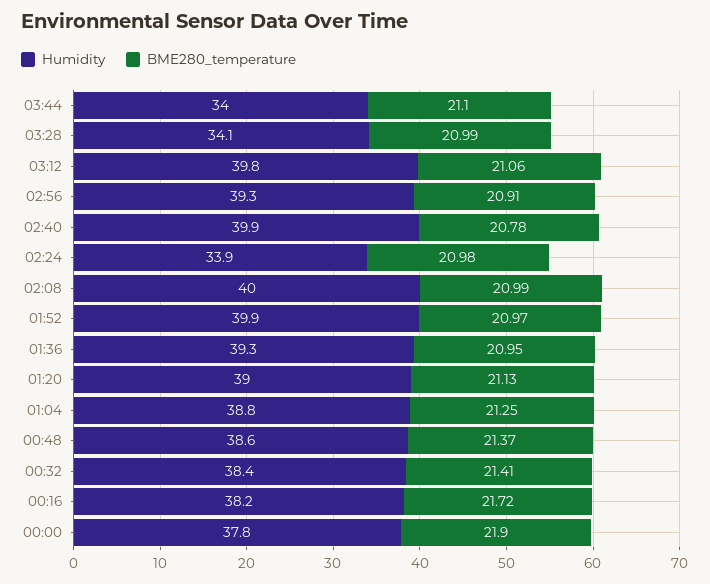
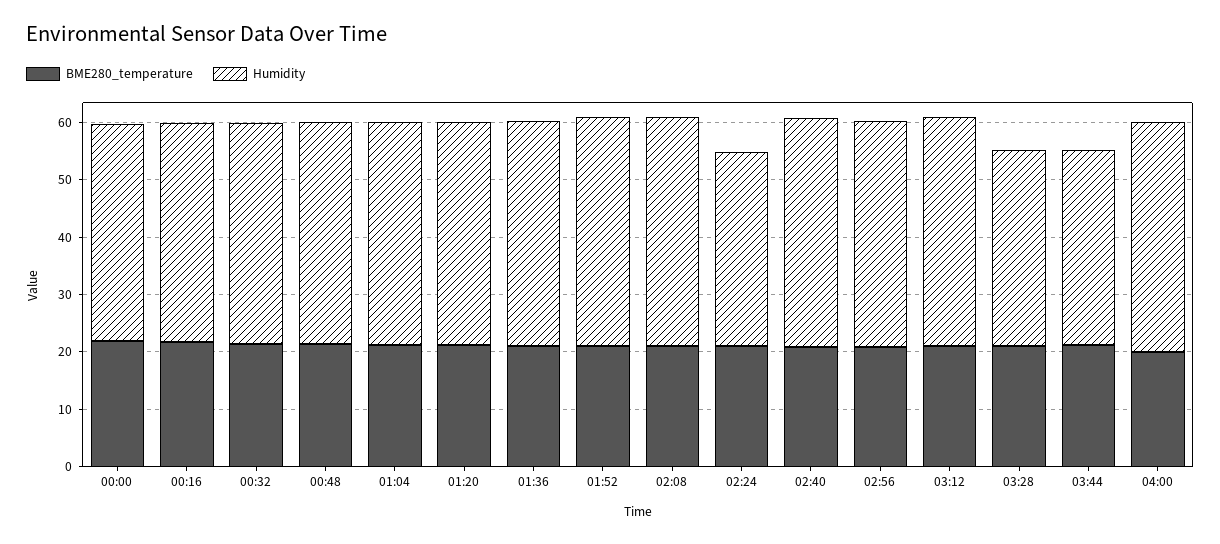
BME280_temperature, 04:00: none -> 20
Humidity, 04:00: none -> 40

